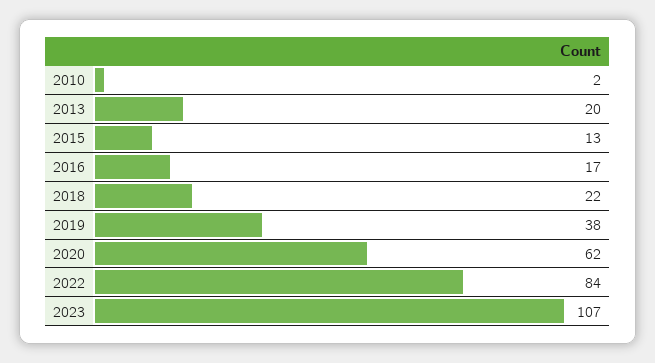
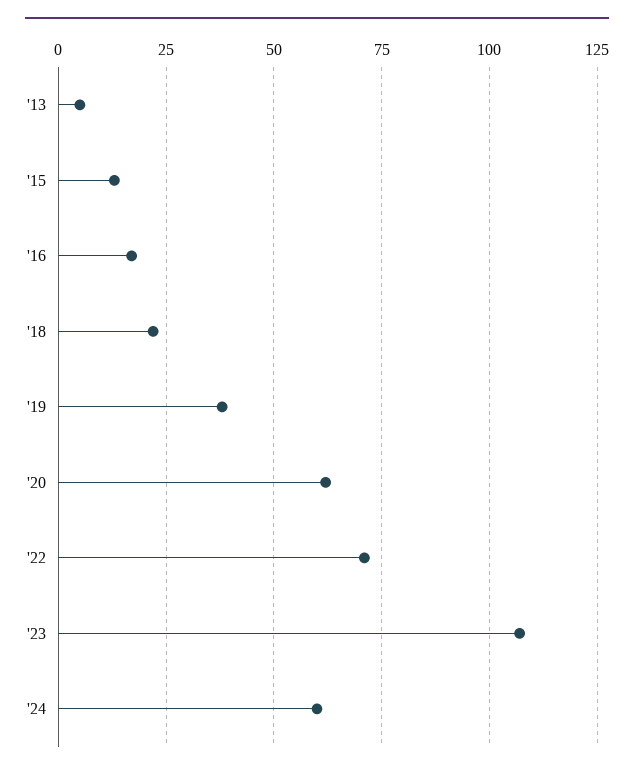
2010: 2 -> none
2013: 20 -> 5
2022: 84 -> 70
'24: none -> 60

